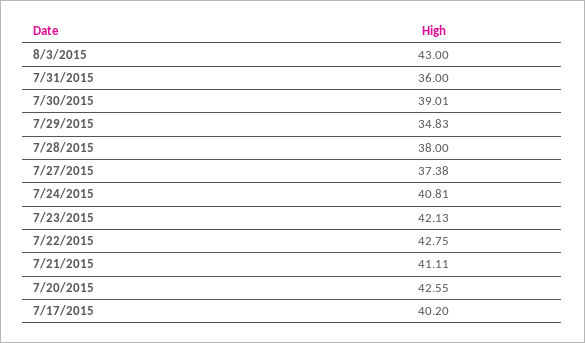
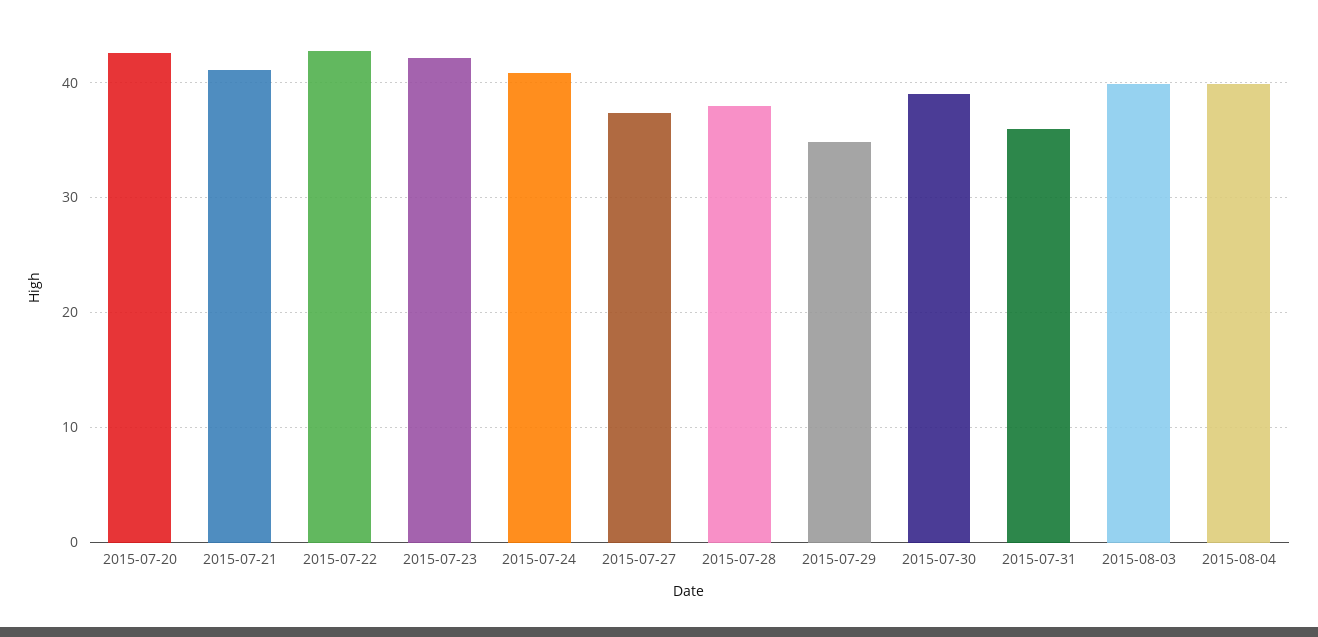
8/3/2015: 43 -> 40
7/17/2015: 40.2 -> none
2015-08-04: none -> 40

